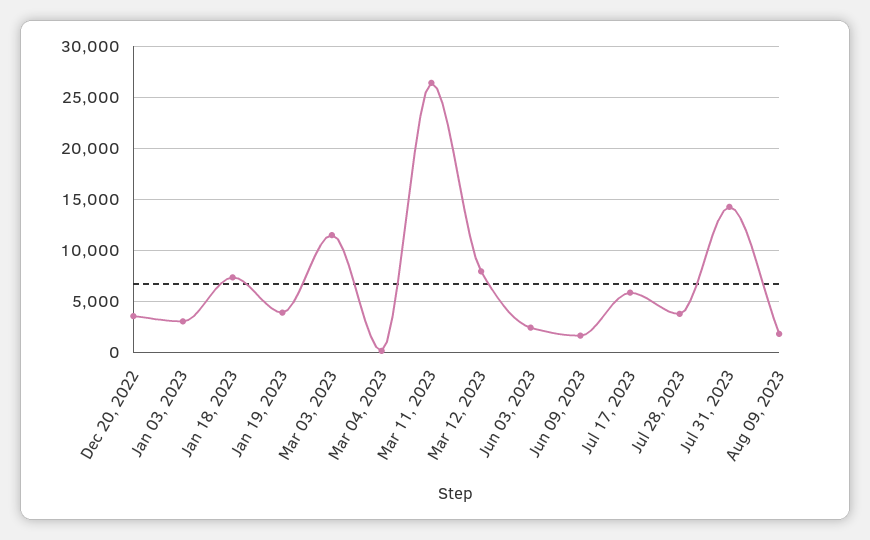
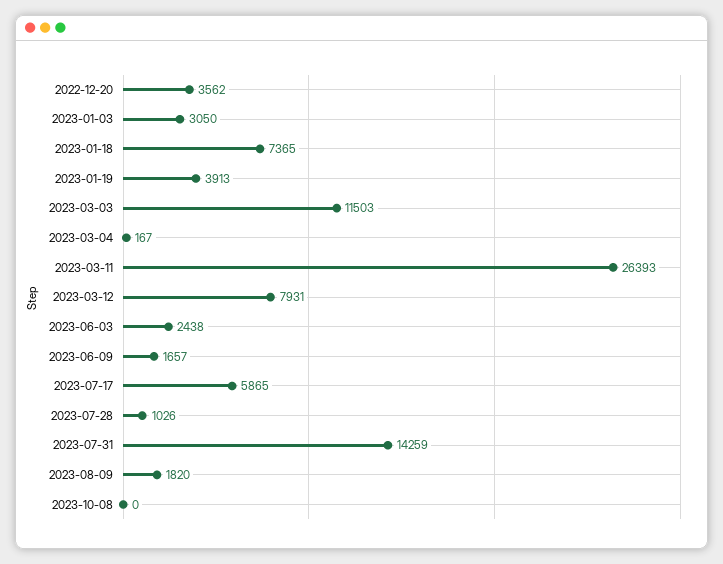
Jul 28, 2023: 4000 -> 1026
2023-10-08: none -> 0

